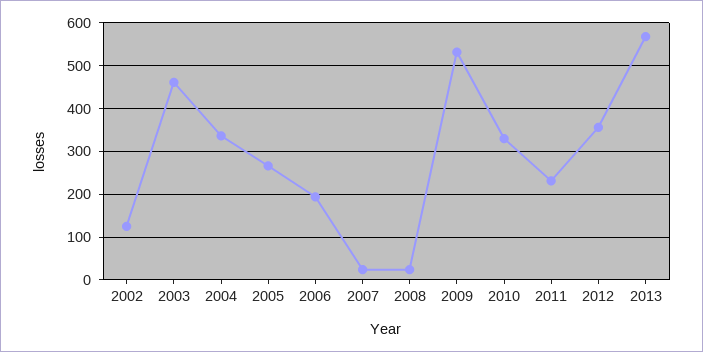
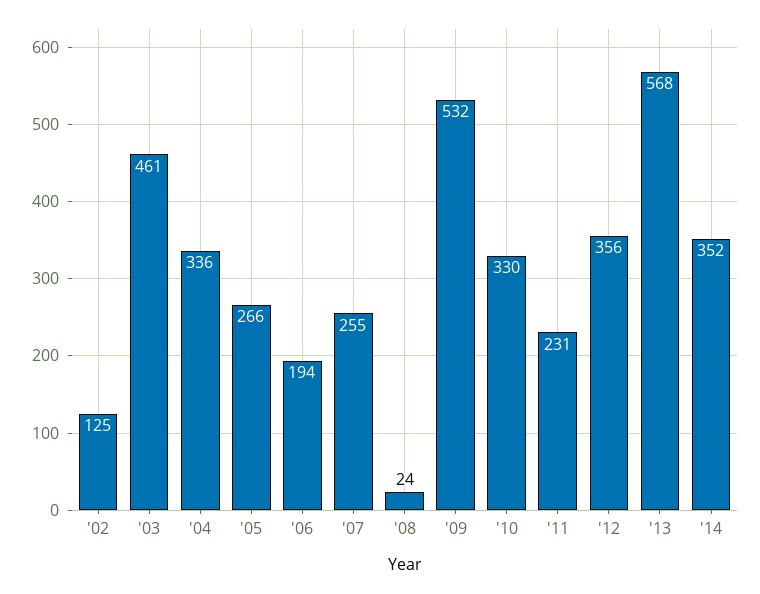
2007: 20 -> 255
'14: none -> 352

